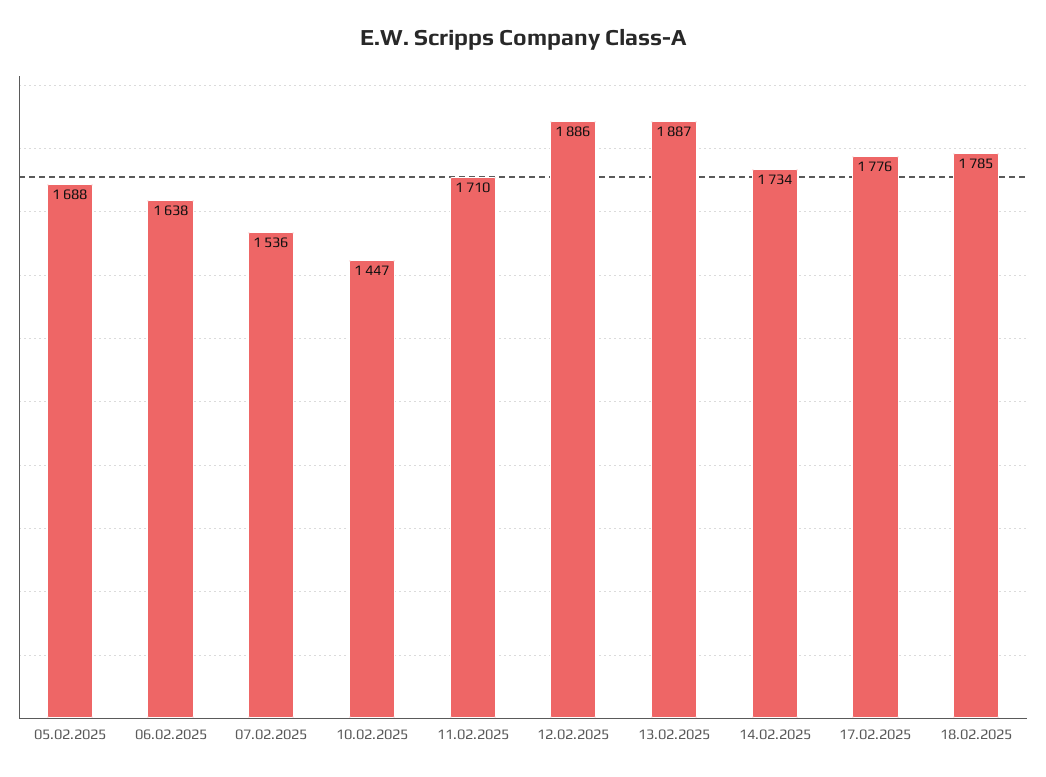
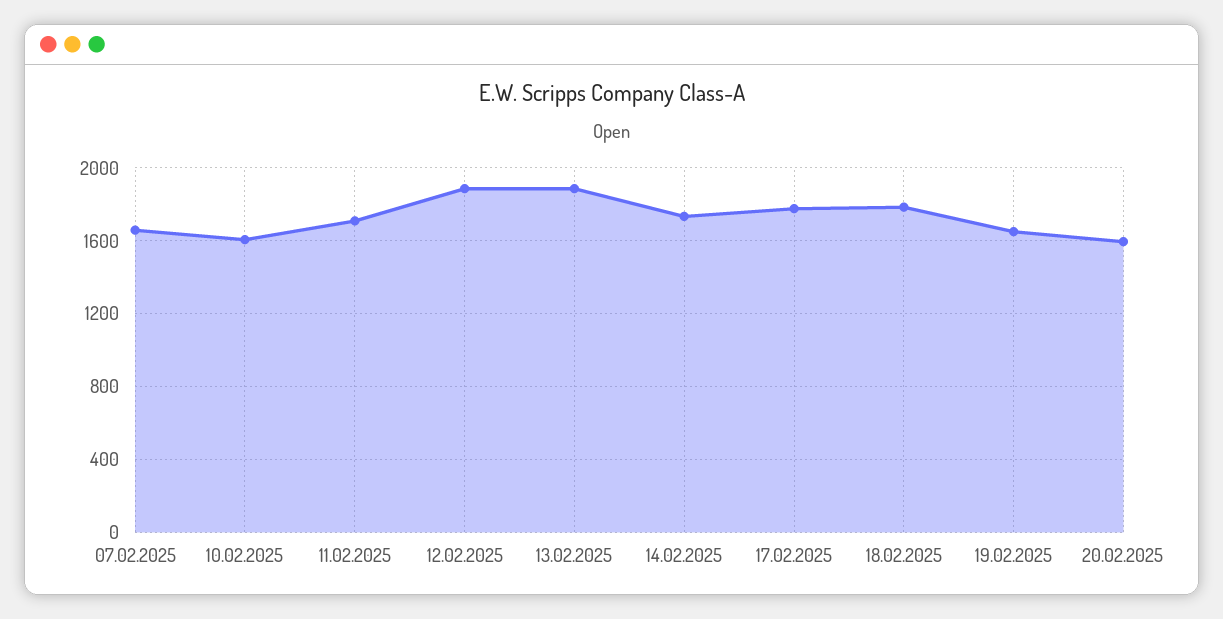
05.02.2025: 1688 -> none
06.02.2025: 1638 -> none
07.02.2025: 1536 -> 1650
10.02.2025: 1447 -> 1600
19.02.2025: none -> 1650
20.02.2025: none -> 1600

